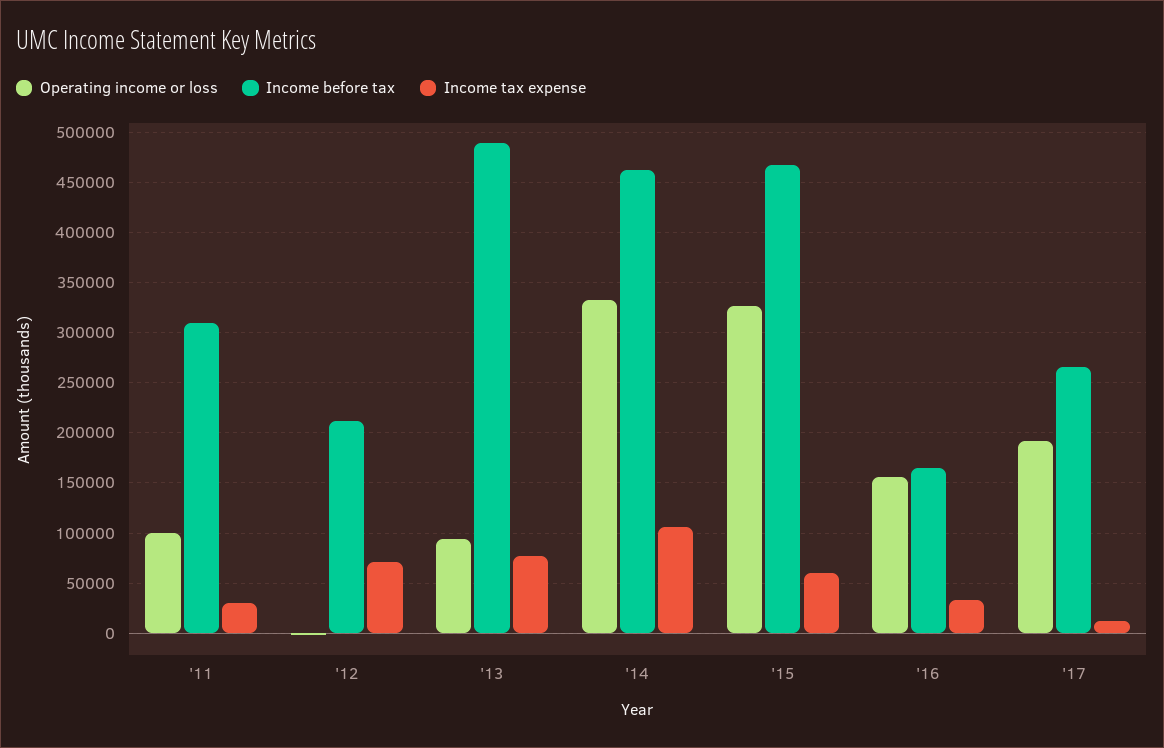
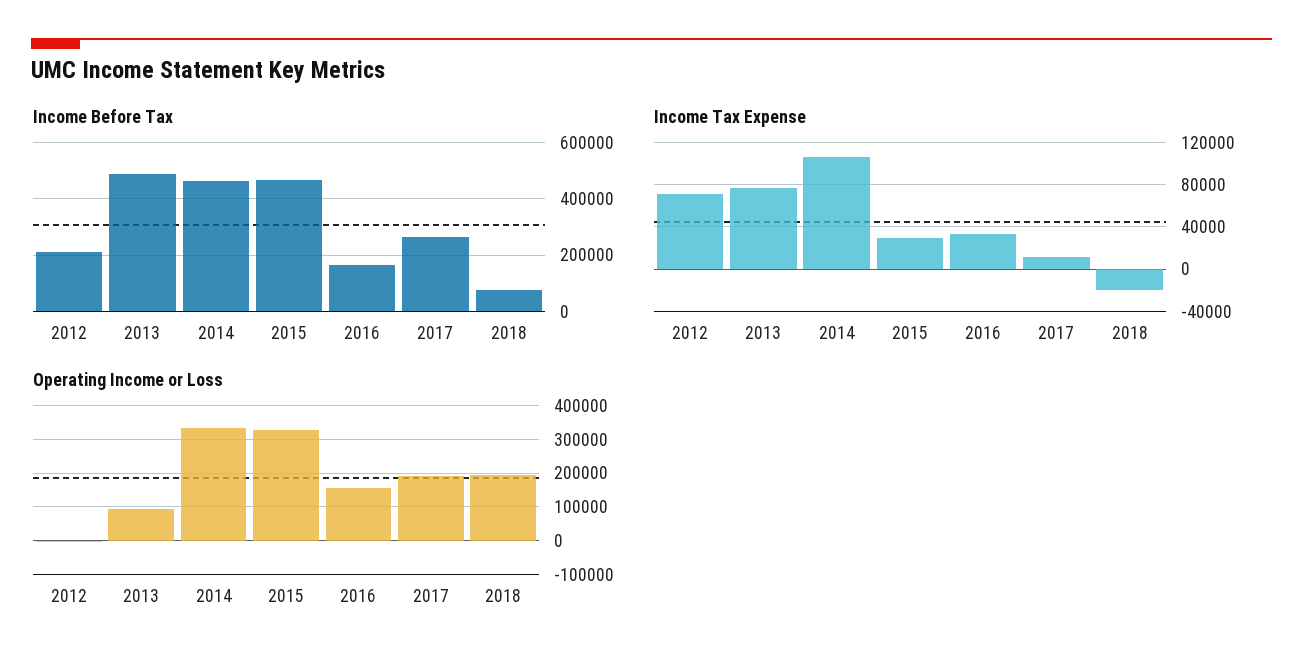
Operating income or loss, '11: 100000 -> none
Income before tax, '11: 310000 -> none
Income tax expense, '11: 30000 -> none
Income tax expense, '15: 60000 -> 30000
Income before tax, 2018: none -> 75000
Income tax expense, 2018: none -> -20000
Operating income or loss, 2018: none -> 200000

